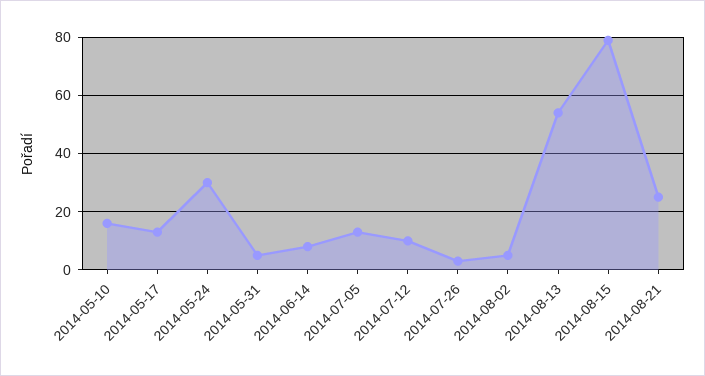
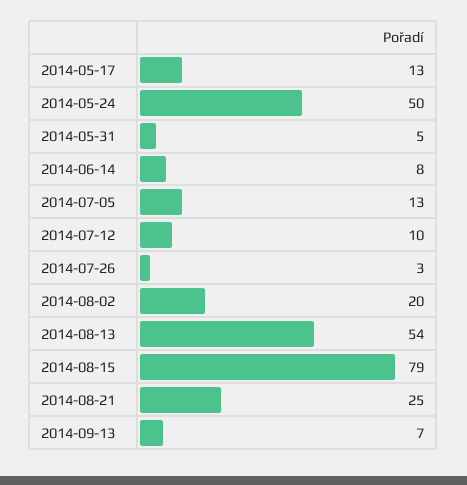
2014-05-10: 15 -> none
2014-05-24: 30 -> 50
2014-08-02: 5 -> 20
2014-09-13: none -> 7

